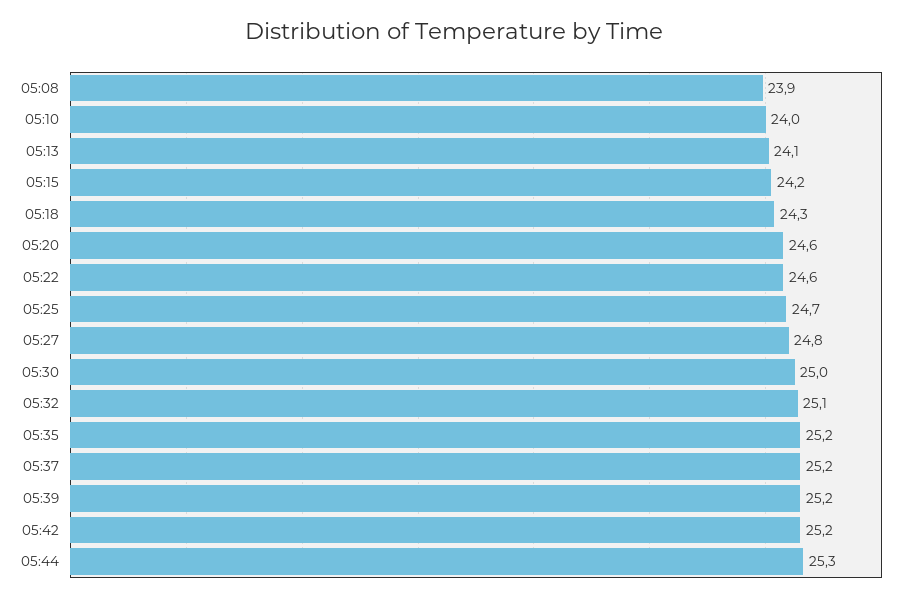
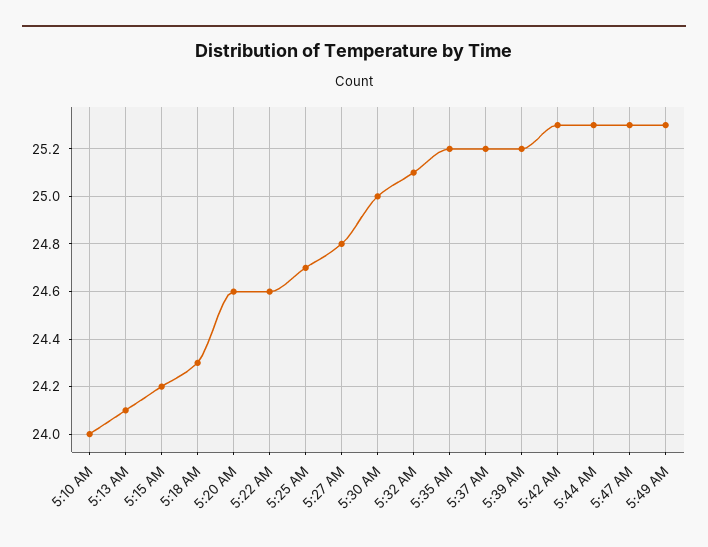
05:08: 23.9 -> none
05:42: 25.2 -> 25.3
5:47 AM: none -> 25.3
5:49 AM: none -> 25.3

